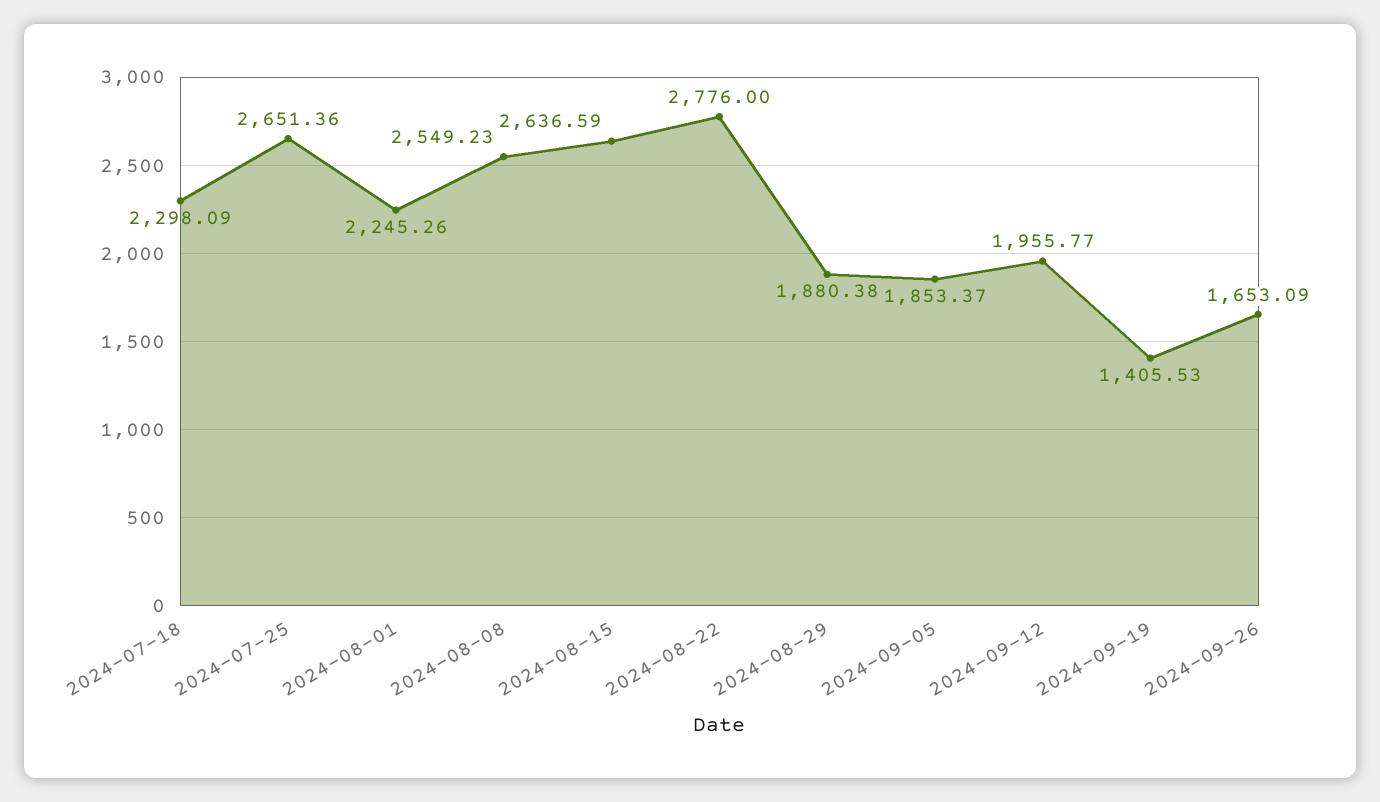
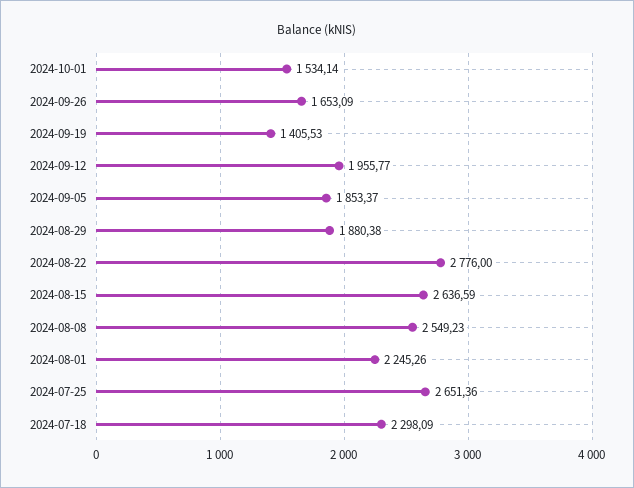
2024-10-01: none -> 1534.14

